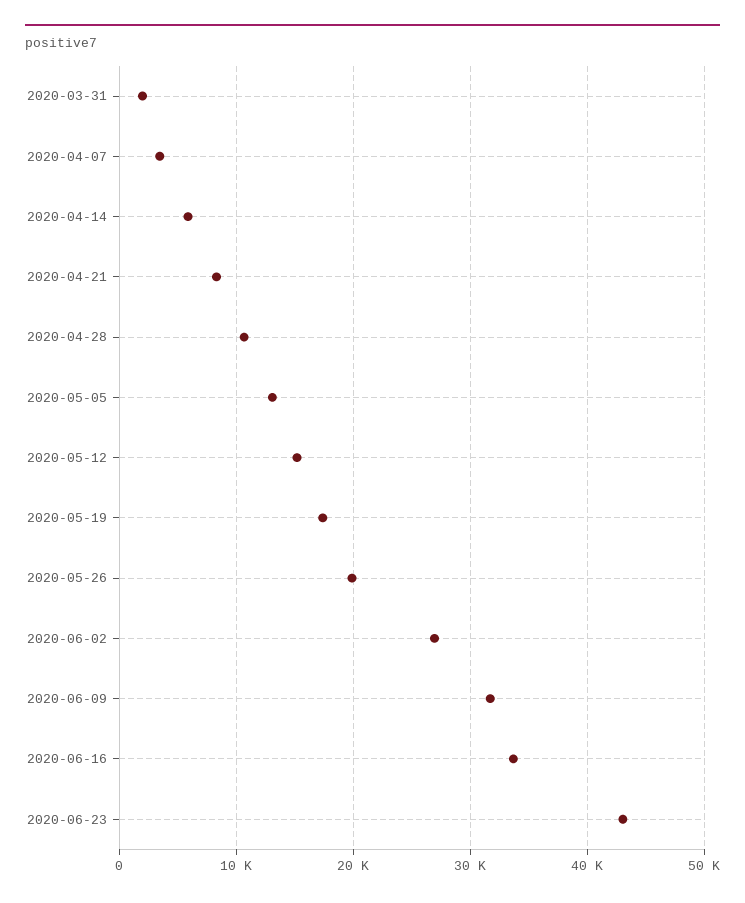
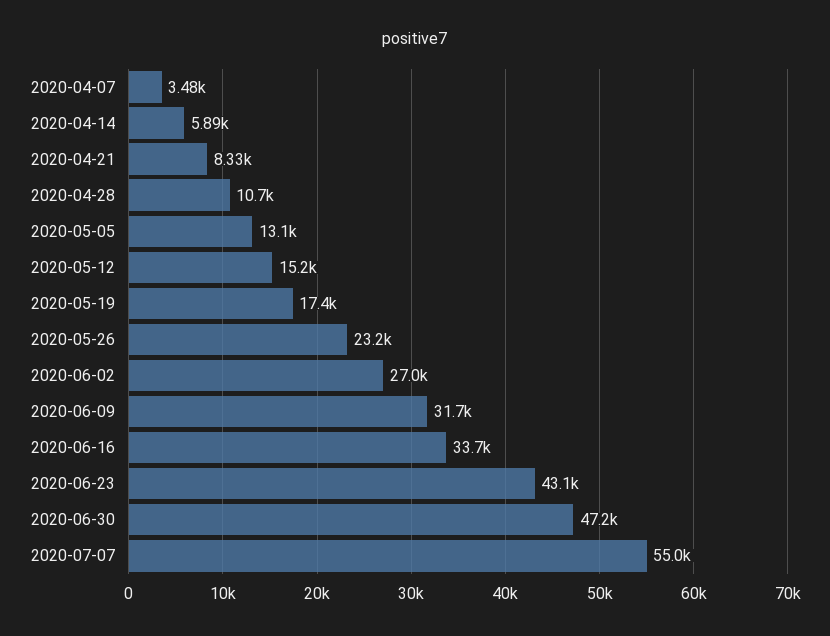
2020-03-31: 2000 -> none
2020-05-26: 20000 -> 23200
2020-06-30: none -> 47200
2020-07-07: none -> 55000

